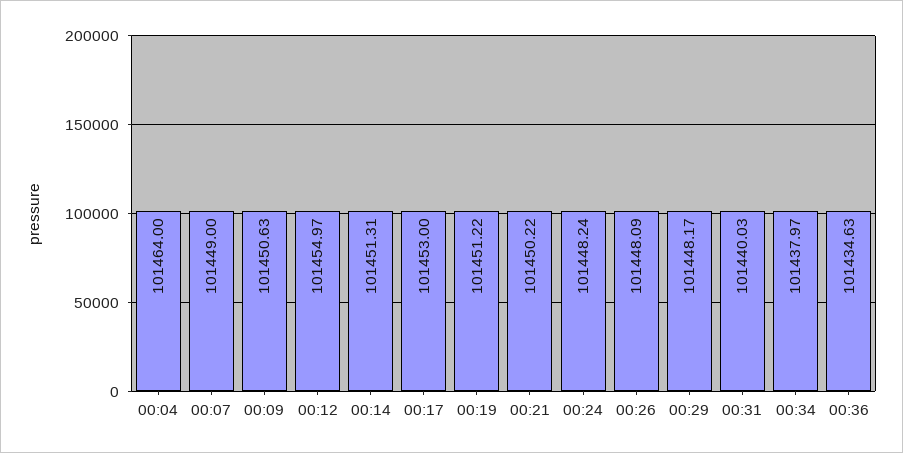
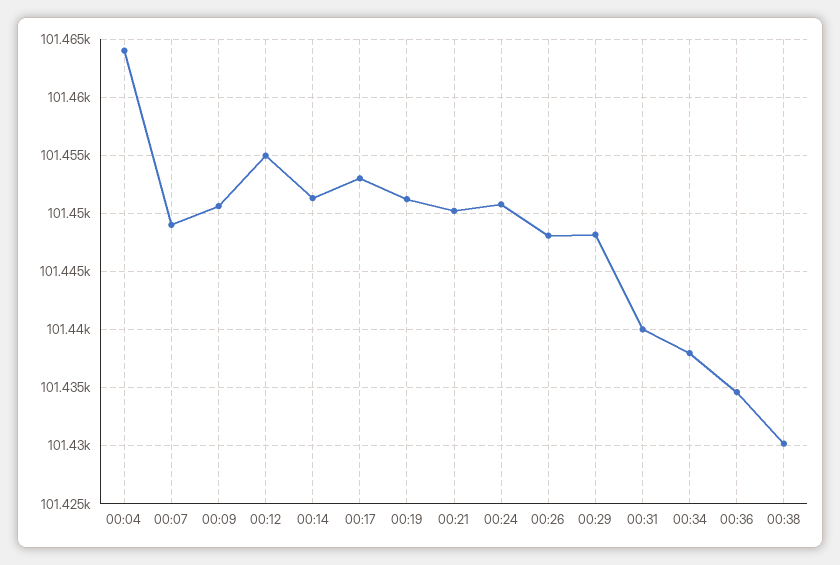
00:24: 101448.24 -> 101451
00:38: none -> 101430

